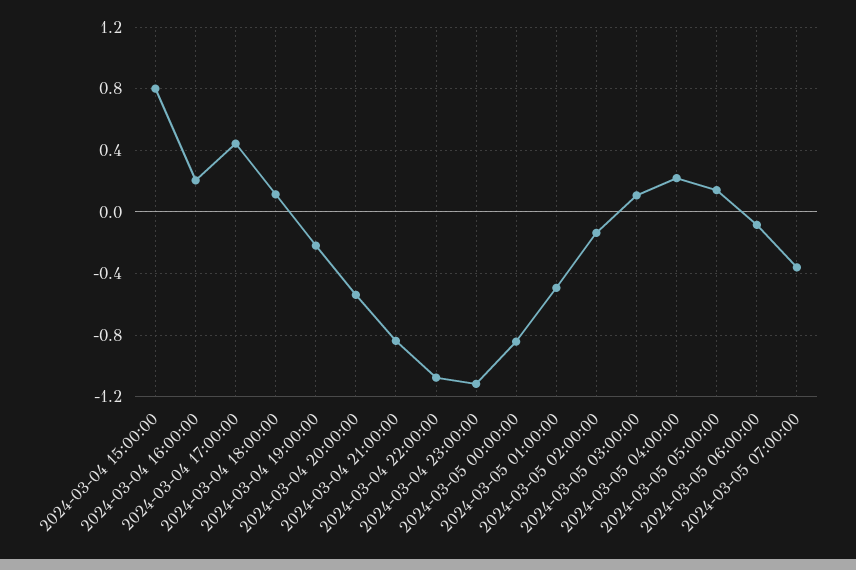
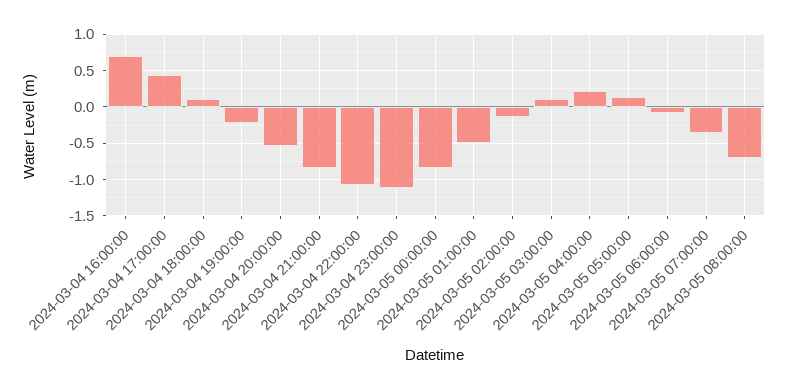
2024-03-04 15:00:00: 0.8 -> none
2024-03-04 16:00:00: 0.2 -> 0.7
2024-03-05 08:00:00: none -> -0.7

